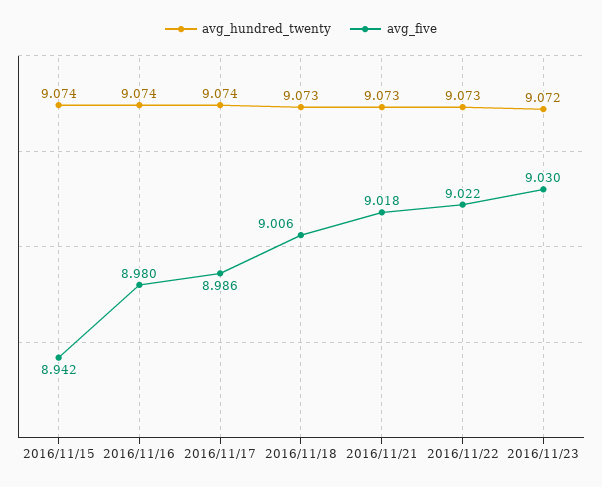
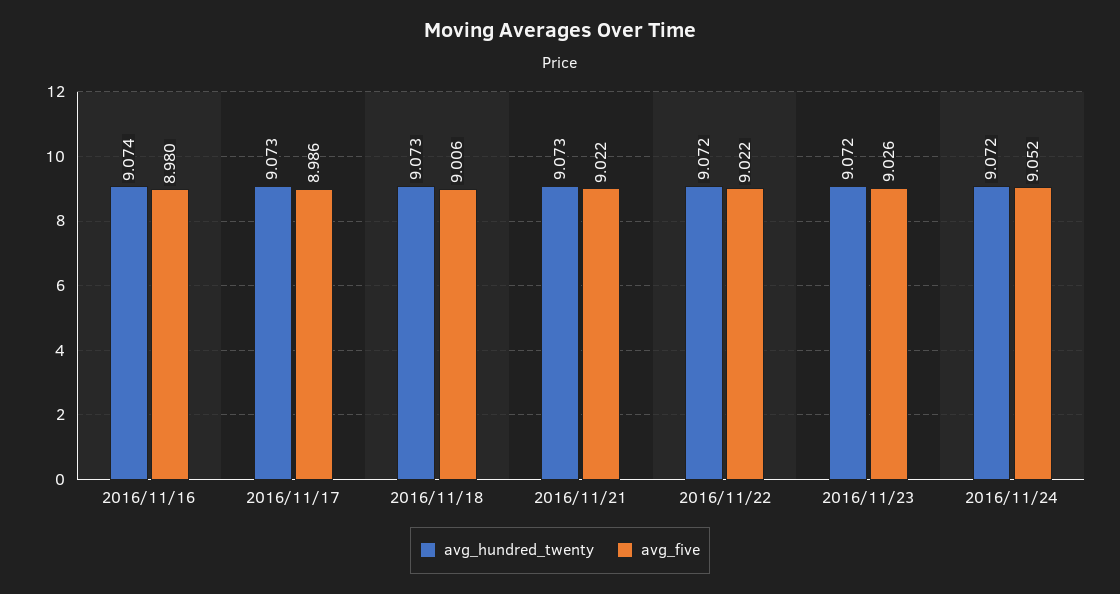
avg_hundred_twenty, 2016/11/15: 9.074 -> none
avg_five, 2016/11/15: 8.942 -> none
avg_hundred_twenty, 2016/11/17: 9.074 -> 9.073
avg_five, 2016/11/21: 9.018 -> 9.022
avg_hundred_twenty, 2016/11/22: 9.073 -> 9.072
avg_five, 2016/11/23: 9.03 -> 9.026
avg_hundred_twenty, 2016/11/24: none -> 9.072
avg_five, 2016/11/24: none -> 9.052

